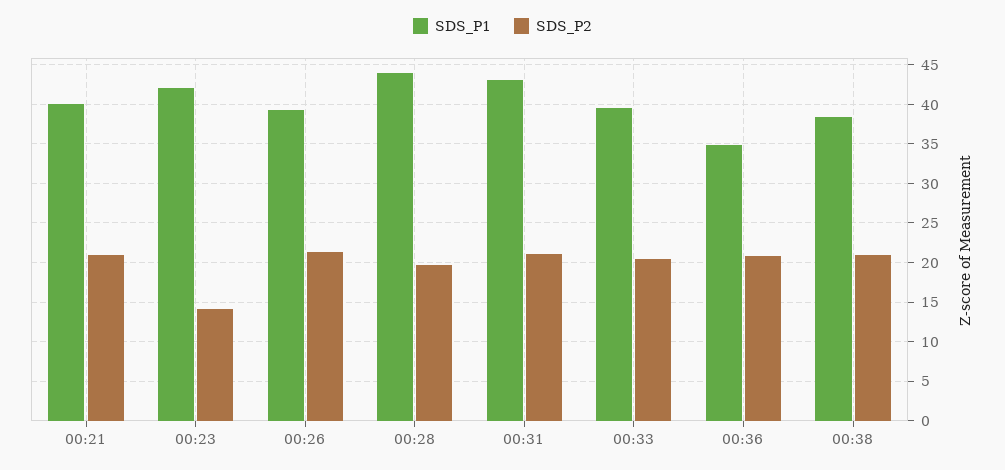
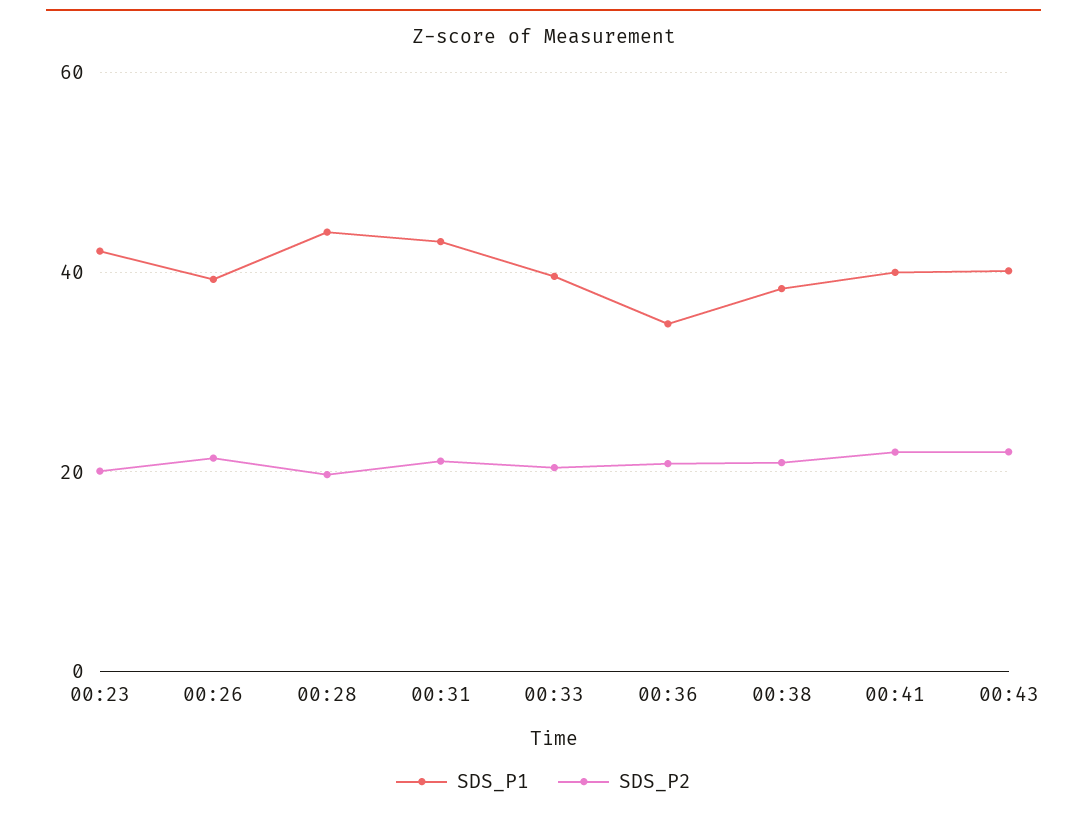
SDS_P1, 00:21: 40 -> none
SDS_P2, 00:21: 21 -> none
SDS_P2, 00:23: 14 -> 20
SDS_P1, 00:41: none -> 40
SDS_P2, 00:41: none -> 22
SDS_P1, 00:43: none -> 40
SDS_P2, 00:43: none -> 22

